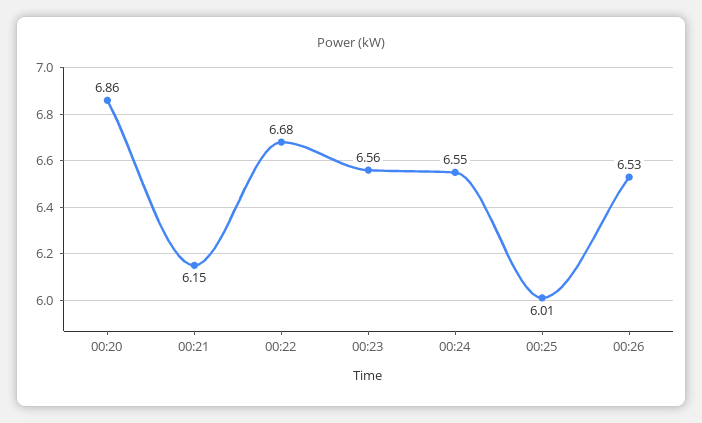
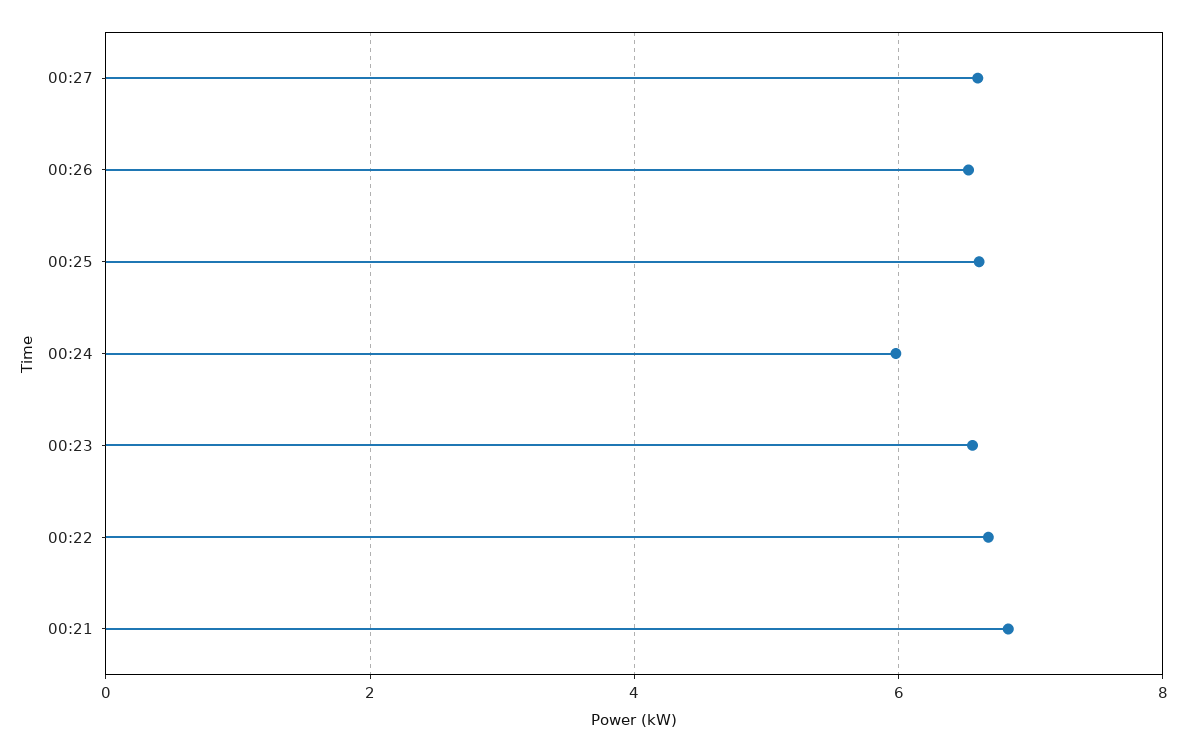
00:20: 6.86 -> none
00:21: 6.15 -> 6.8
00:24: 6.55 -> 6
00:25: 6.01 -> 6.6
00:27: none -> 6.6

